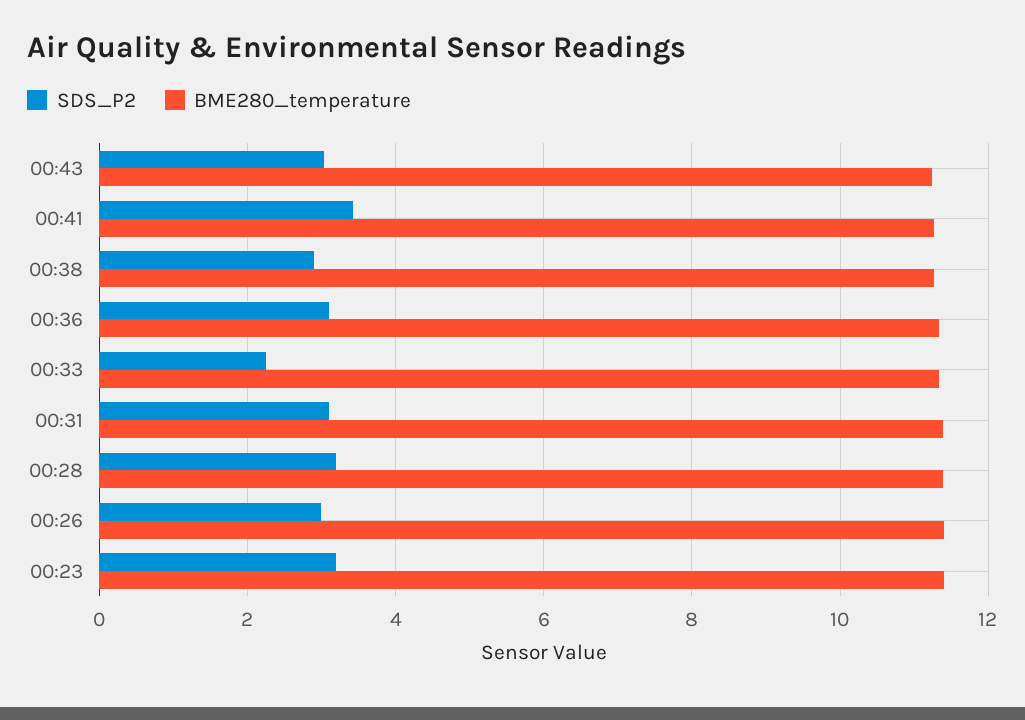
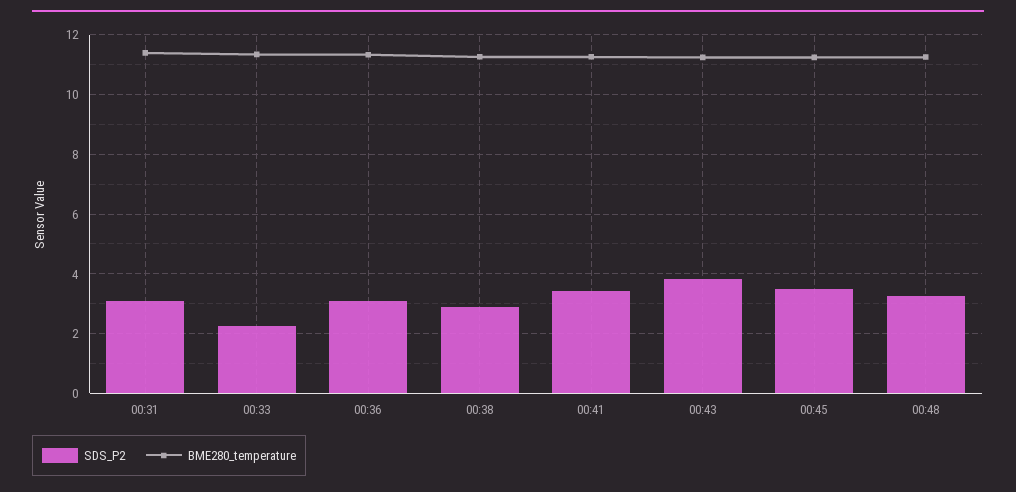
SDS_P2, 00:43: 3 -> 3.75
SDS_P2, 00:28: 3.2 -> none
BME280_temperature, 00:28: 11.4 -> none
SDS_P2, 00:26: 3 -> none
BME280_temperature, 00:26: 11.4 -> none
SDS_P2, 00:23: 3.2 -> none
BME280_temperature, 00:23: 11.4 -> none
SDS_P2, 00:45: none -> 3.5
BME280_temperature, 00:45: none -> 11.25
SDS_P2, 00:48: none -> 3.25
BME280_temperature, 00:48: none -> 11.25

